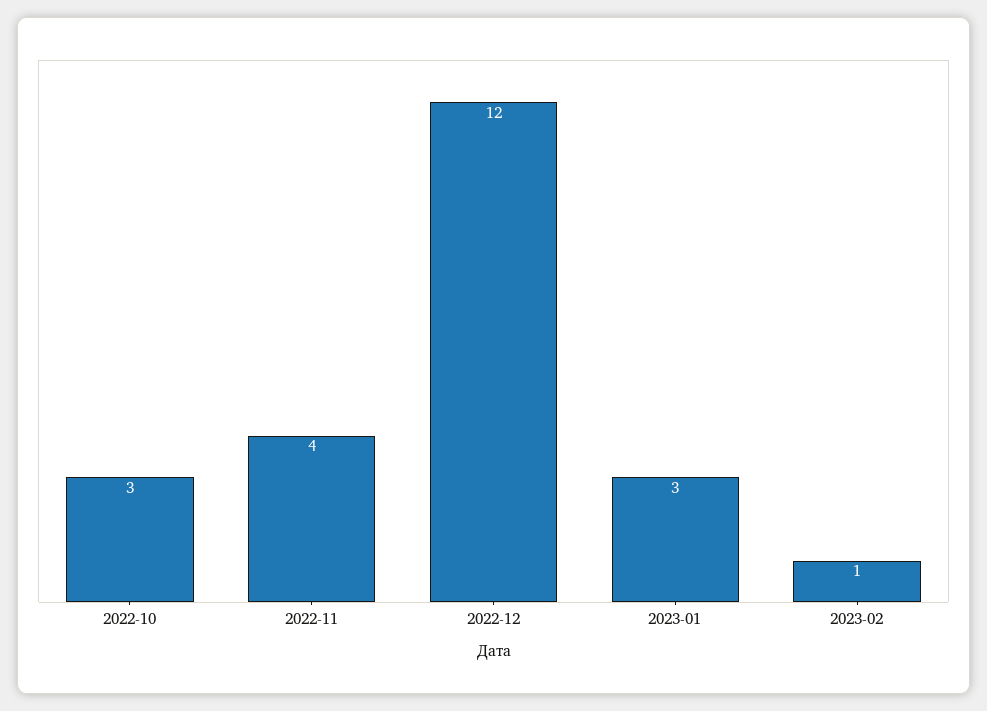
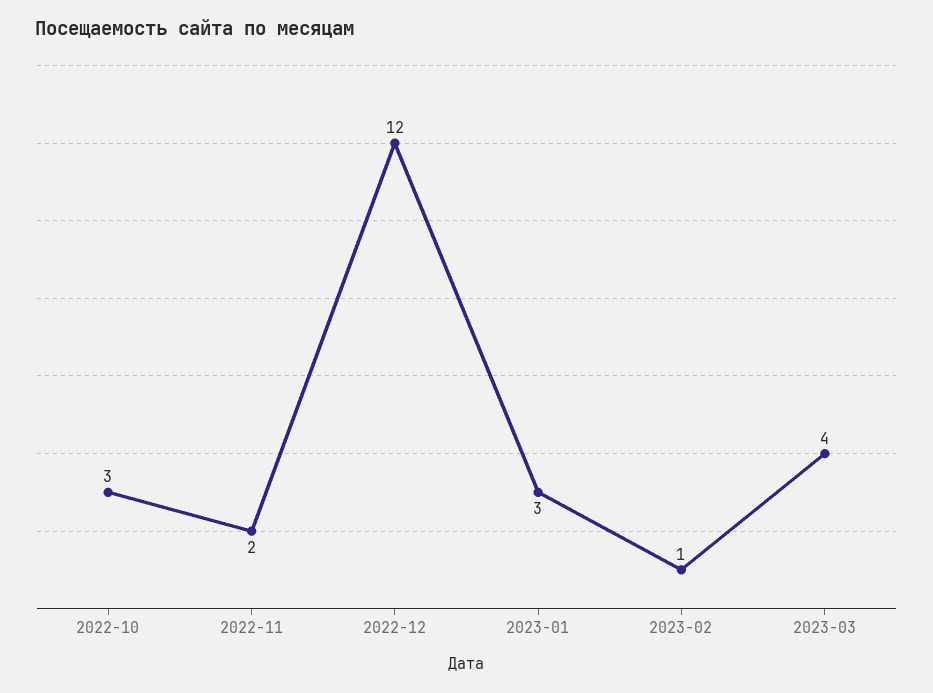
2022-11: 4 -> 2
2023-03: none -> 4

